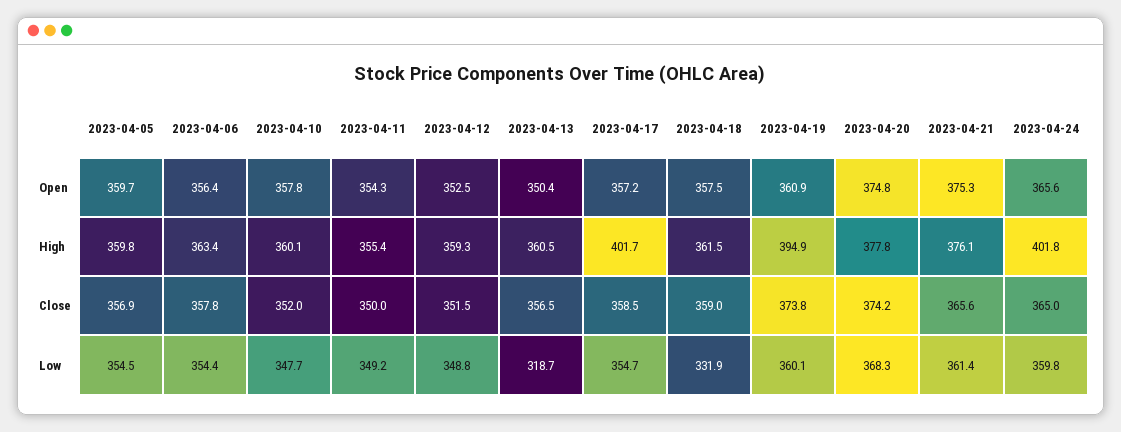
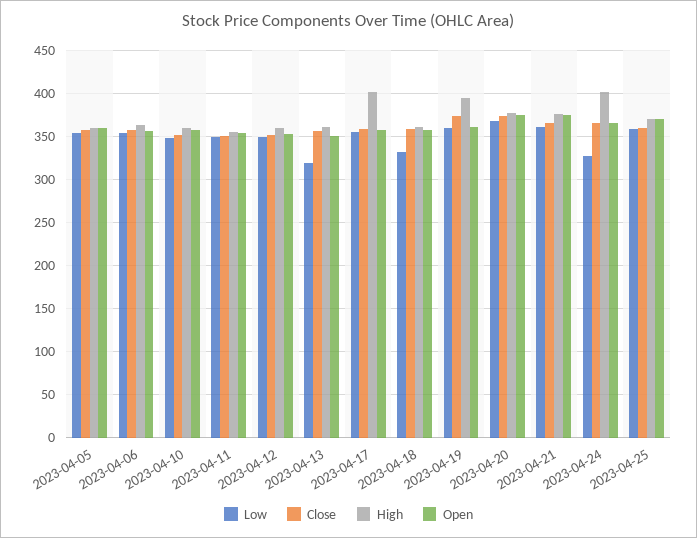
Low, 2023-04-24: 359.8 -> 330
Low, 2023-04-25: none -> 360
Close, 2023-04-25: none -> 360
High, 2023-04-25: none -> 370
Open, 2023-04-25: none -> 370

